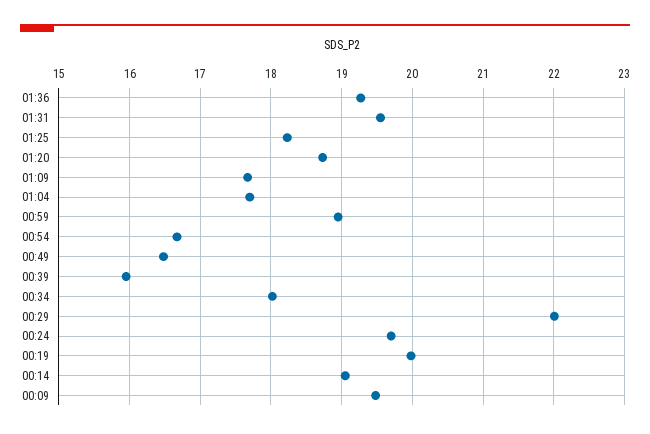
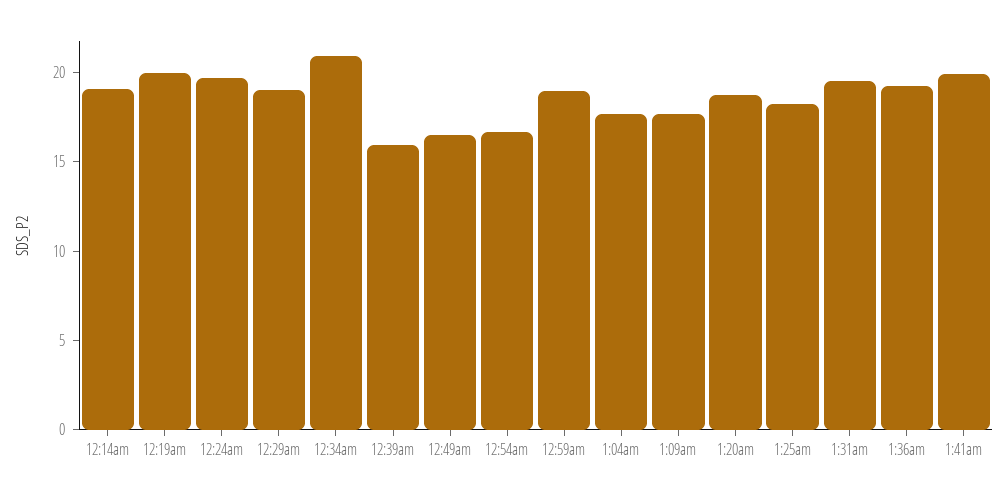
00:34: 18 -> 21
00:29: 22 -> 19
00:09: 19.5 -> none
1:41am: none -> 20

